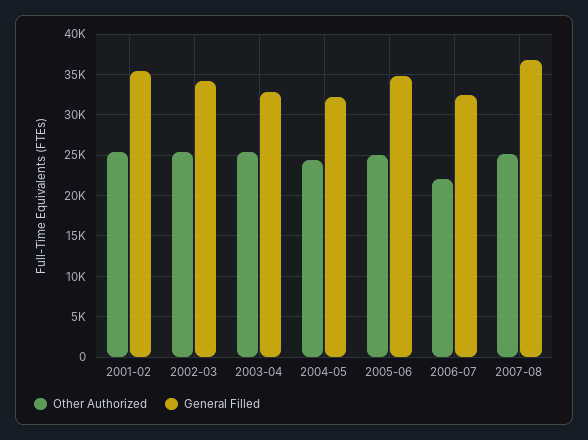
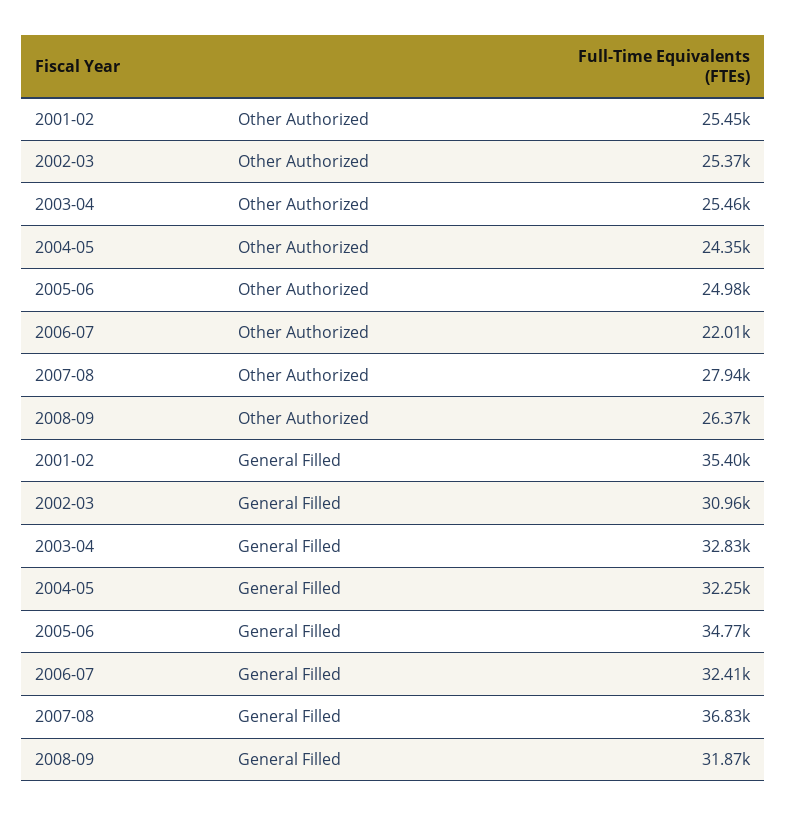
General Filled, 2002-03: 34000 -> 30960
Other Authorized, 2007-08: 25000 -> 27940
Other Authorized, 2008-09: none -> 26370
General Filled, 2008-09: none -> 31870

